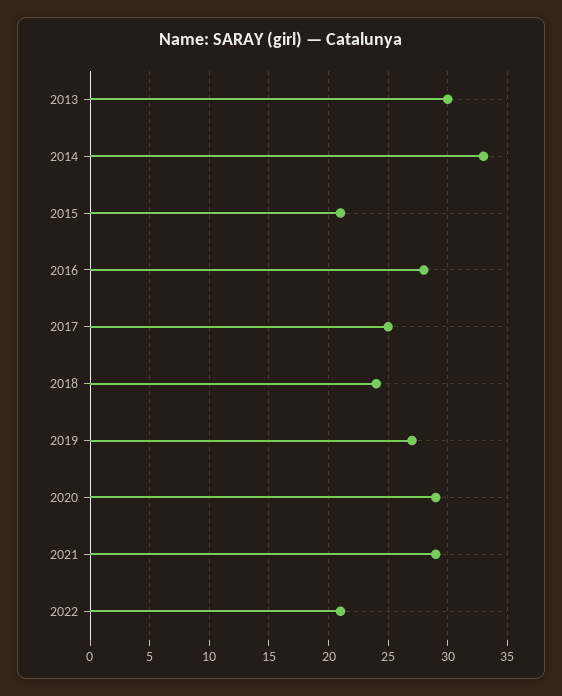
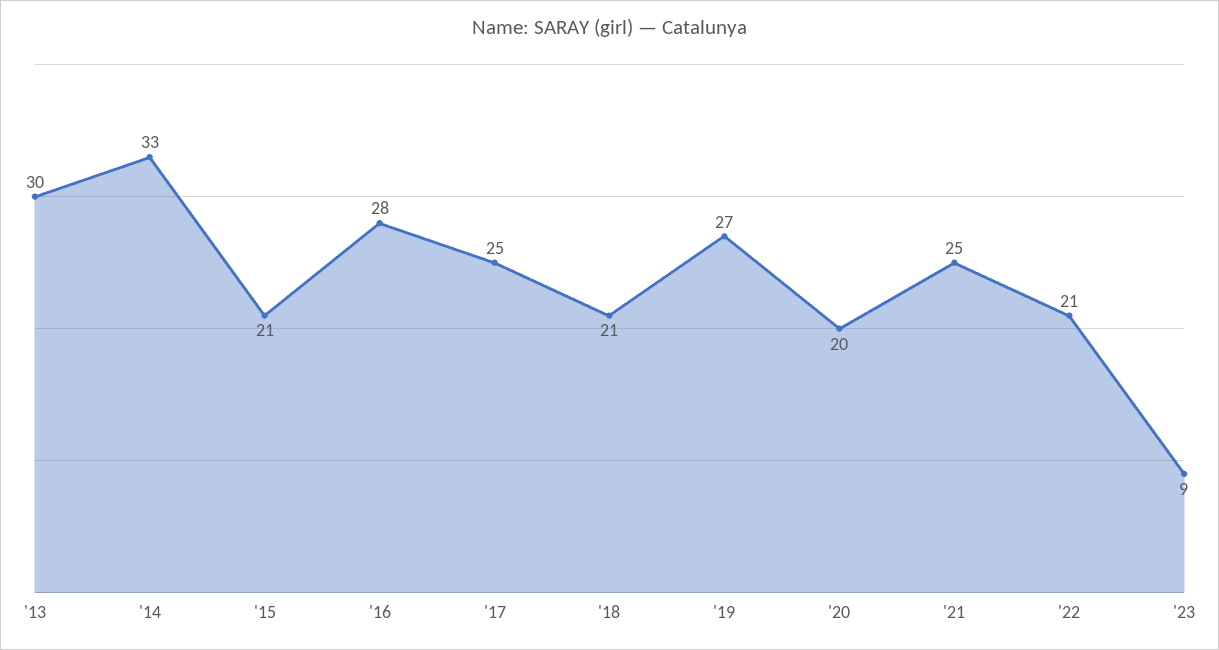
2018: 24 -> 21
2020: 29 -> 20
2021: 29 -> 25
'23: none -> 9

